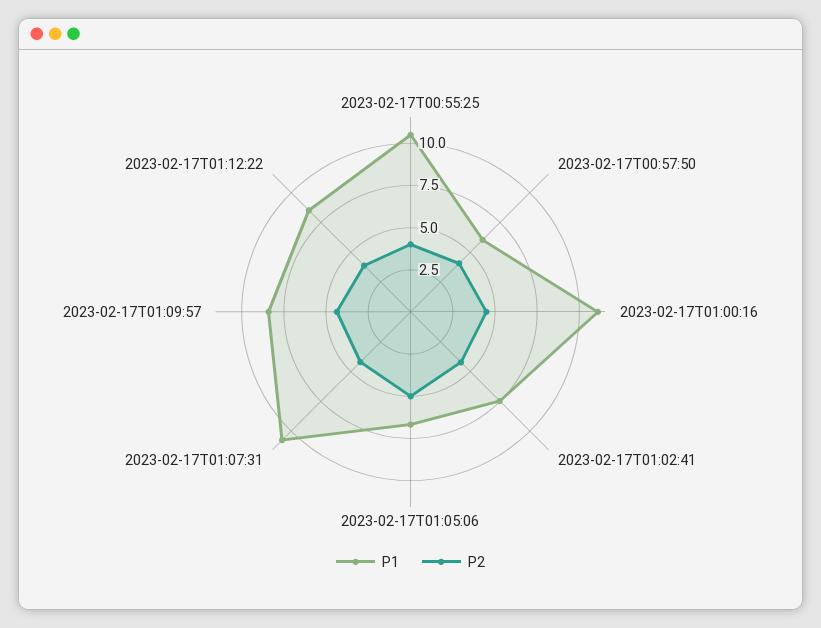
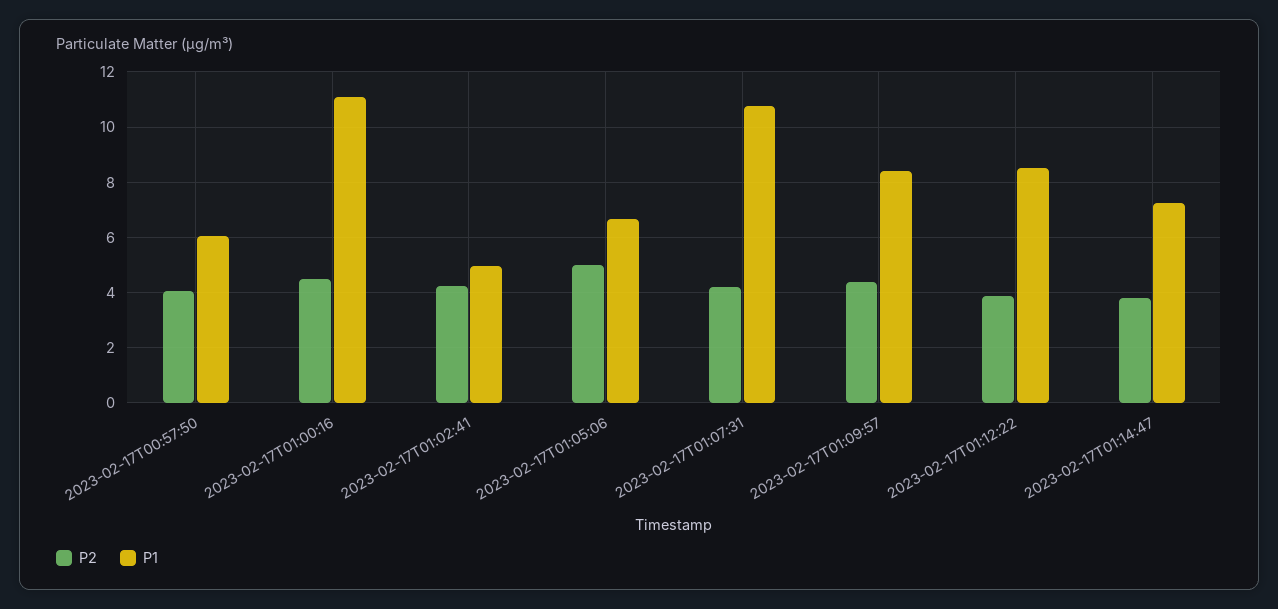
P1, 2023-02-17T00:55:25: 10.5 -> none
P2, 2023-02-17T00:55:25: 4 -> none
P1, 2023-02-17T01:02:41: 7.5 -> 5
P2, 2023-02-17T01:14:47: none -> 3.75
P1, 2023-02-17T01:14:47: none -> 7.25

